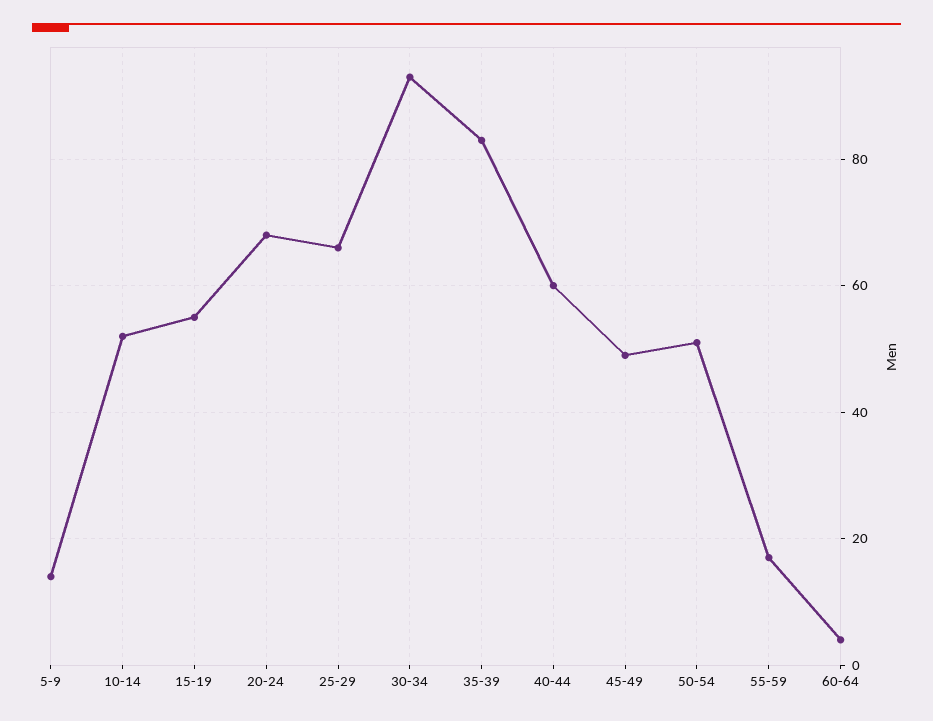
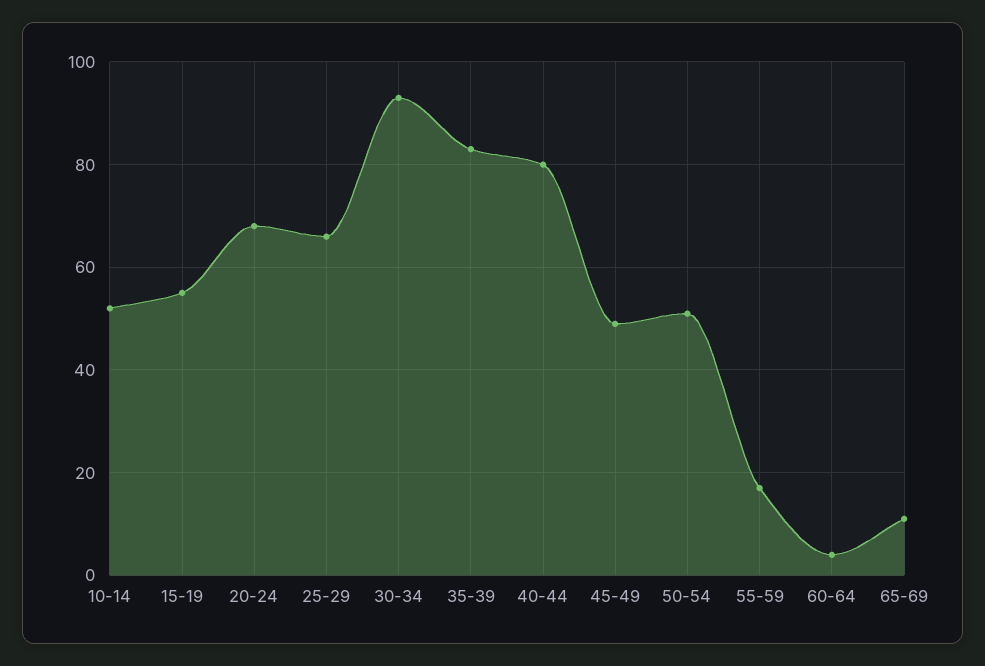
5-9: 15 -> none
40-44: 60 -> 80
65-69: none -> 10

